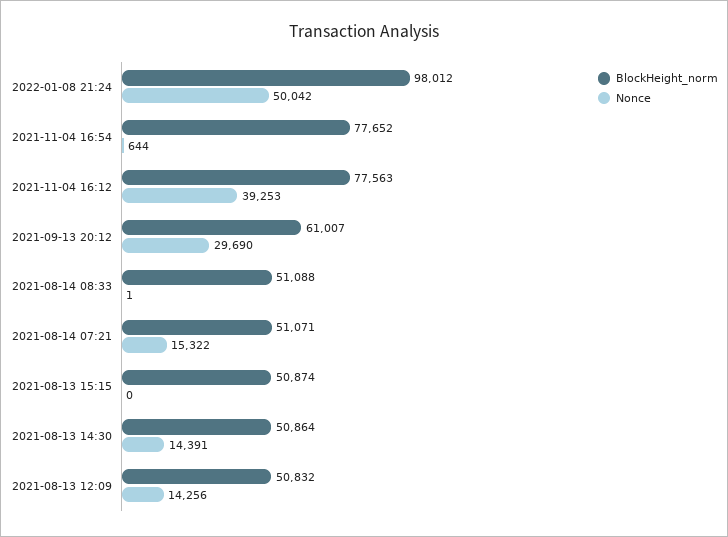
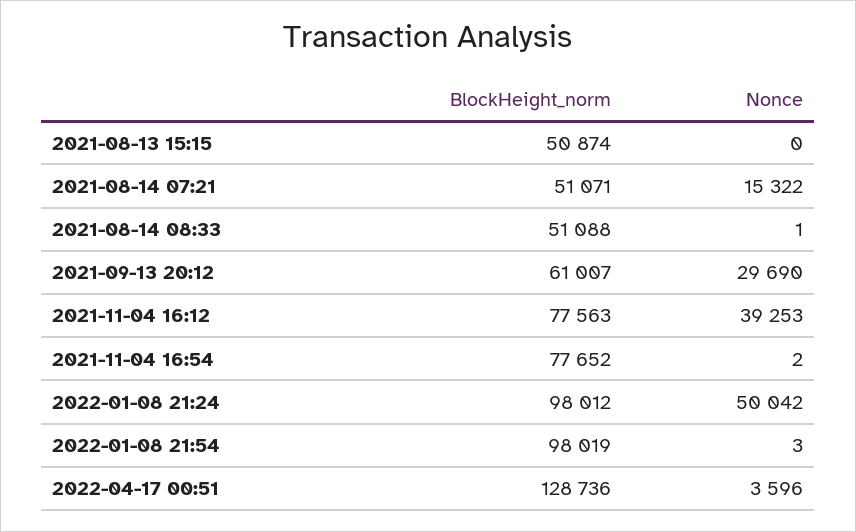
Nonce, 2021-11-04 16:54: 644 -> 2
BlockHeight_norm, 2021-08-13 14:30: 50864 -> none
Nonce, 2021-08-13 14:30: 14391 -> none
BlockHeight_norm, 2021-08-13 12:09: 50832 -> none
Nonce, 2021-08-13 12:09: 14256 -> none
BlockHeight_norm, 2022-01-08 21:54: none -> 98019
Nonce, 2022-01-08 21:54: none -> 3
BlockHeight_norm, 2022-04-17 00:51: none -> 128736
Nonce, 2022-04-17 00:51: none -> 3596

